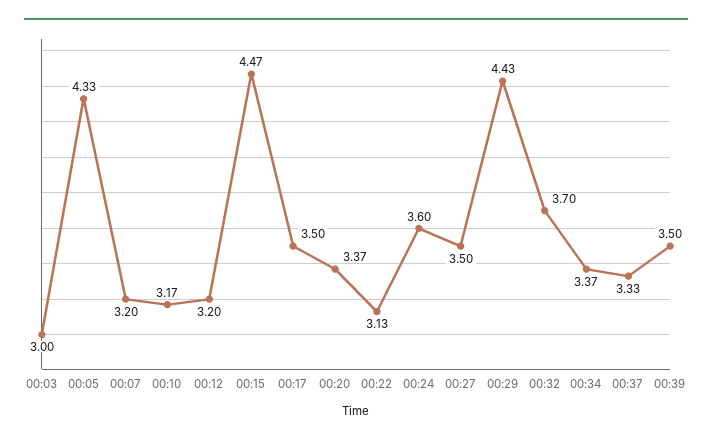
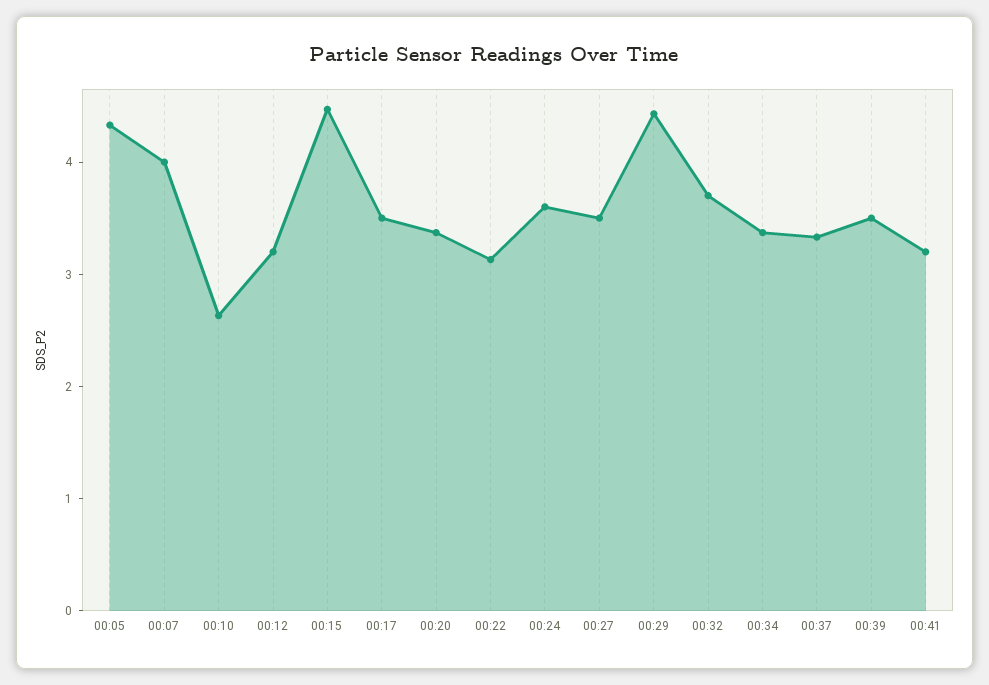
00:03: 3 -> none
00:07: 3.2 -> 4
00:10: 3.17 -> 2.6
00:41: none -> 3.2

